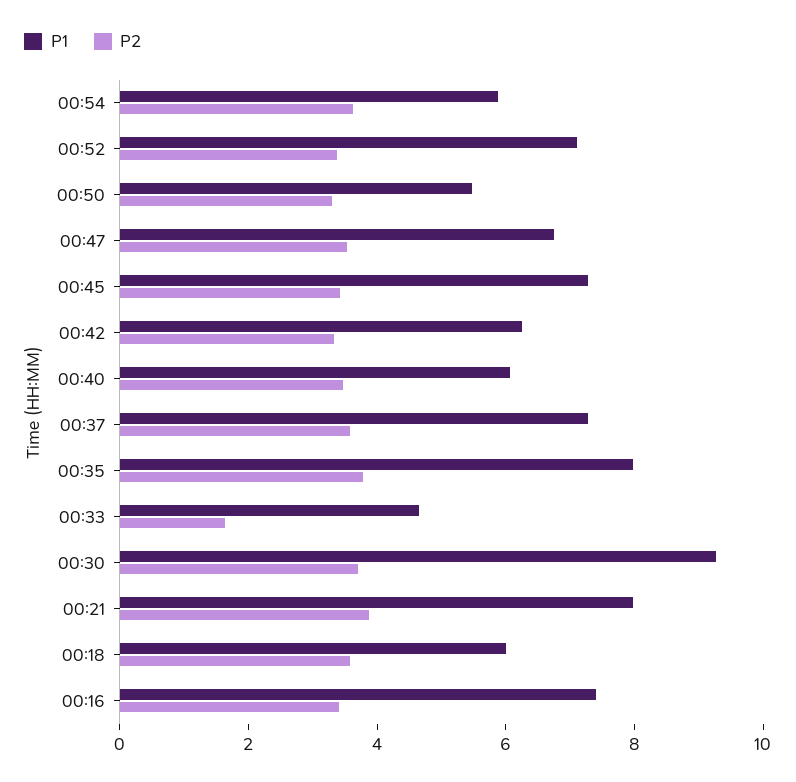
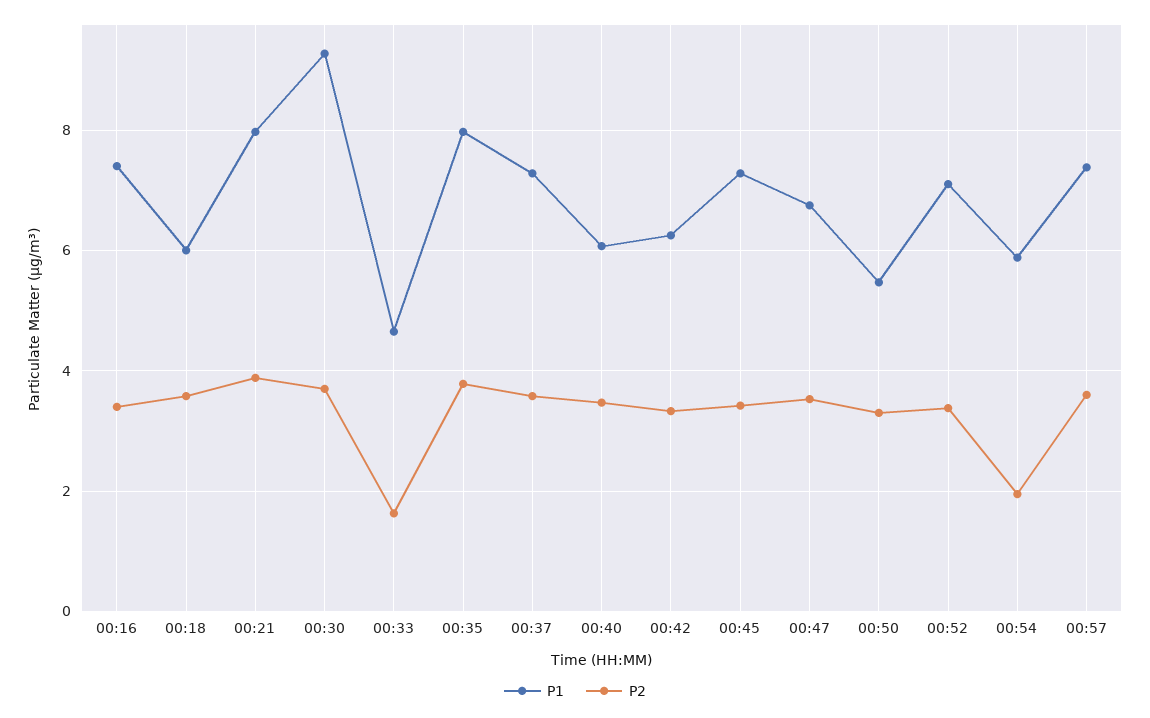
P2, 00:54: 3.5 -> 2
P1, 00:57: none -> 7.4
P2, 00:57: none -> 3.6

